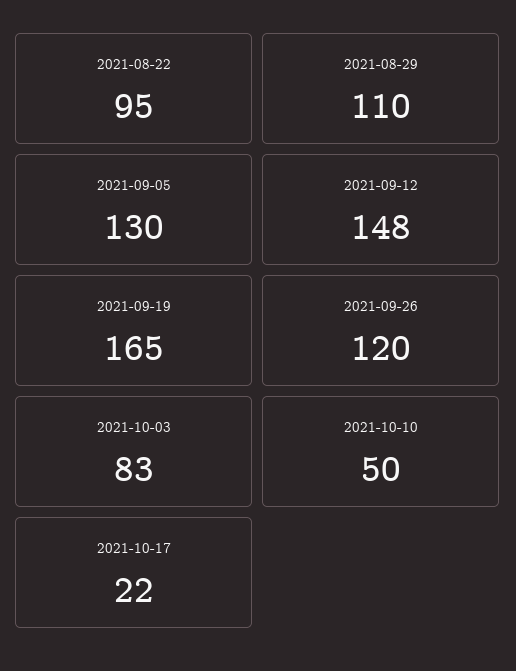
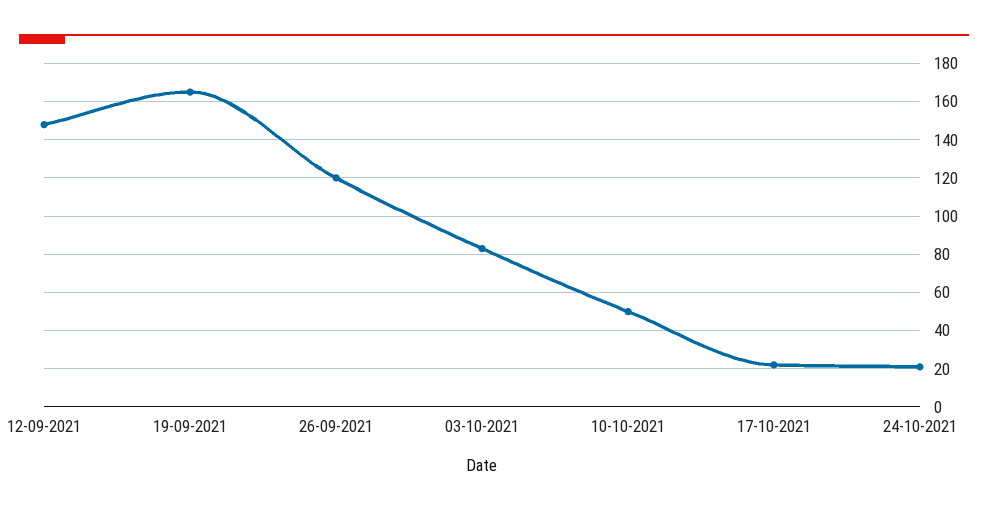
2021-08-22: 95 -> none
2021-08-29: 110 -> none
2021-09-05: 130 -> none
24-10-2021: none -> 20

